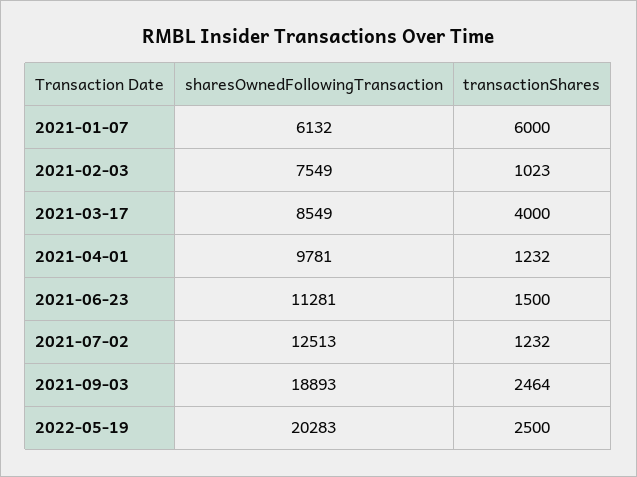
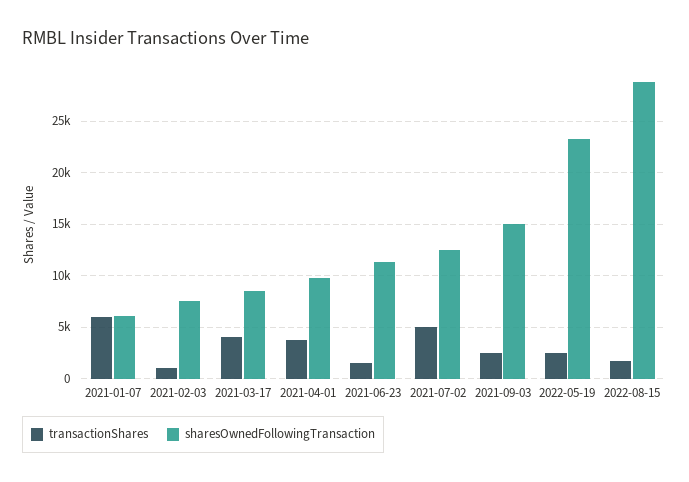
transactionShares, 2021-04-01: 1232 -> 4000
transactionShares, 2021-07-02: 1232 -> 5000
sharesOwnedFollowingTransaction, 2021-09-03: 18893 -> 15000
sharesOwnedFollowingTransaction, 2022-05-19: 20283 -> 23000
transactionShares, 2022-08-15: none -> 2000
sharesOwnedFollowingTransaction, 2022-08-15: none -> 29000

